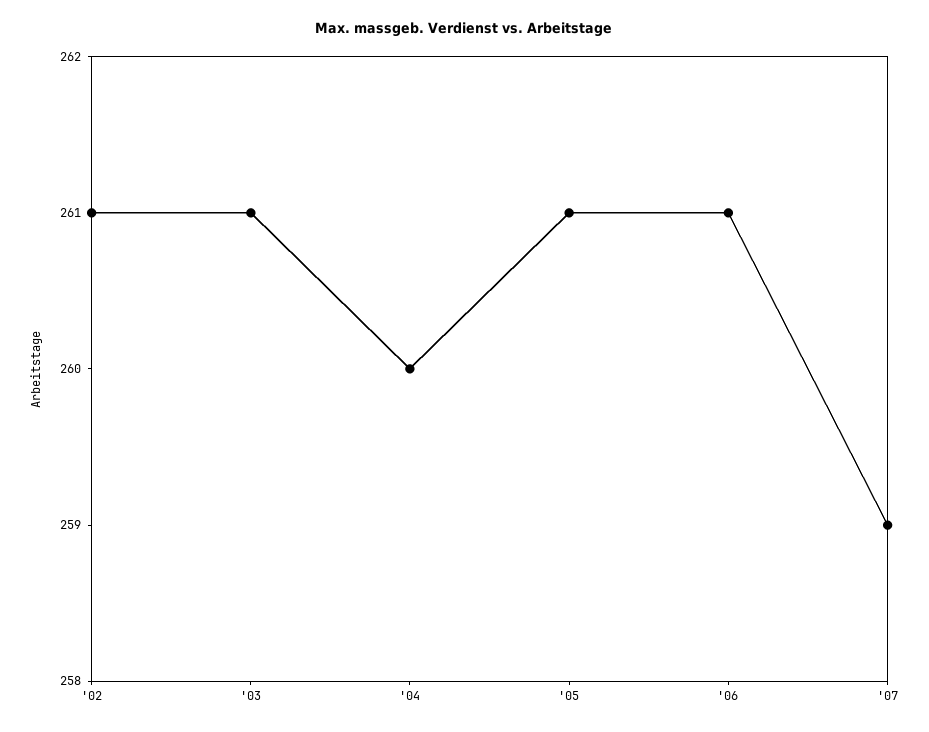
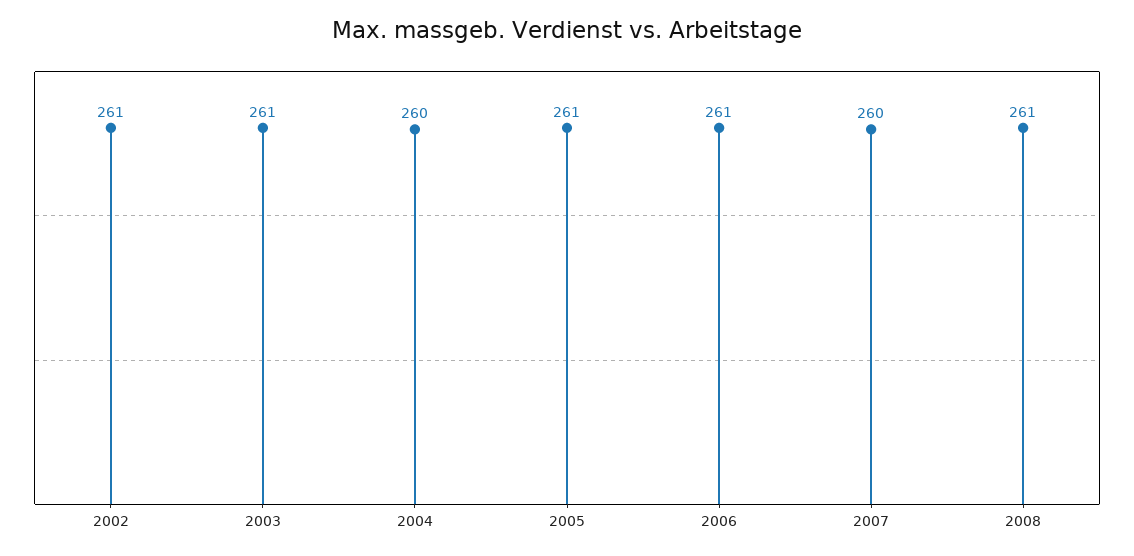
'07: 259 -> 260
2008: none -> 261

